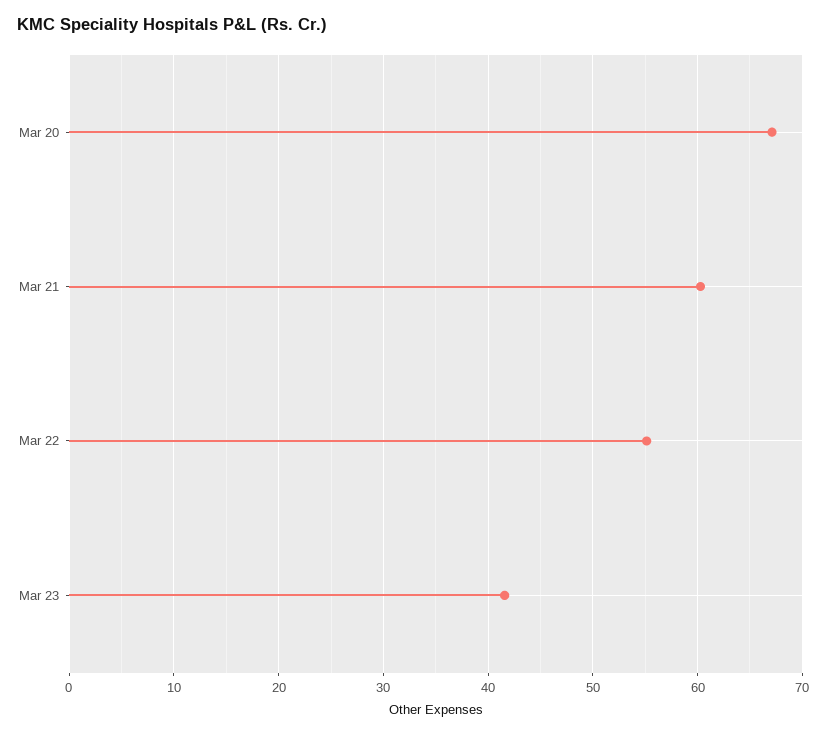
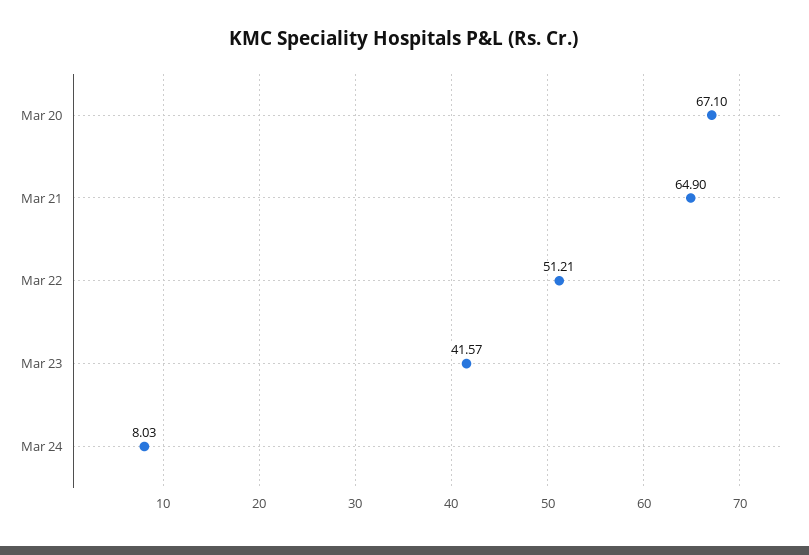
Mar 21: 60 -> 64.9
Mar 22: 55 -> 51.21
Mar 24: none -> 8.03

